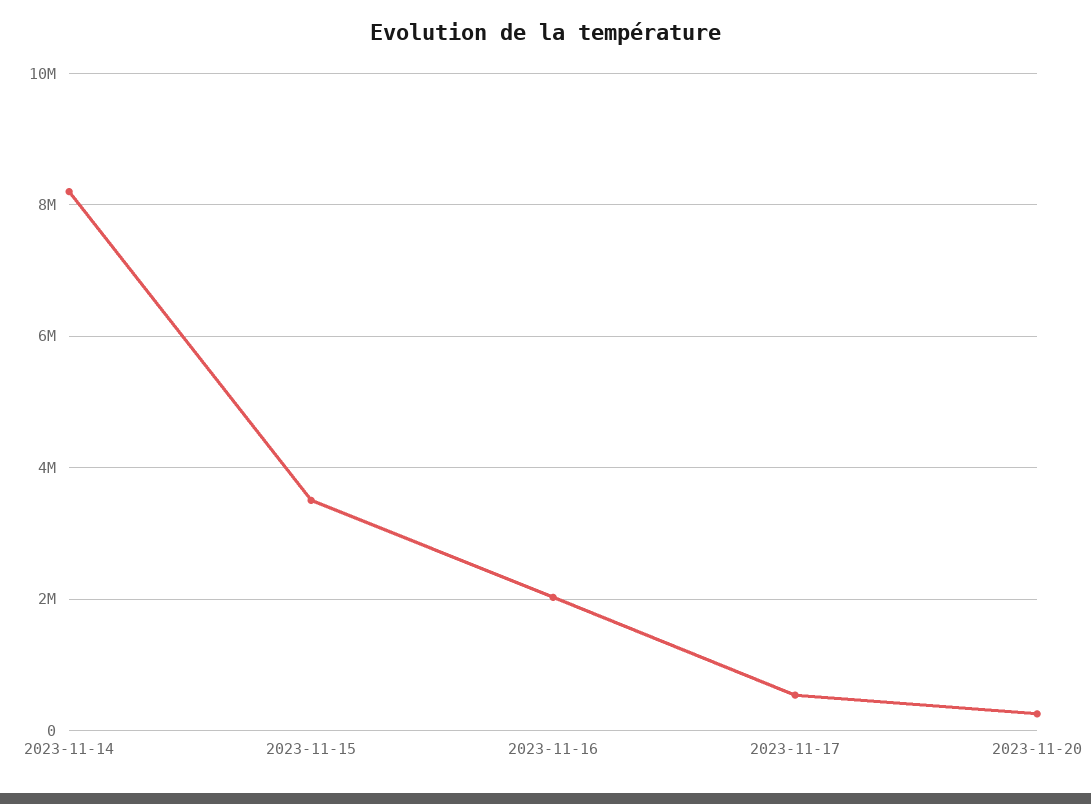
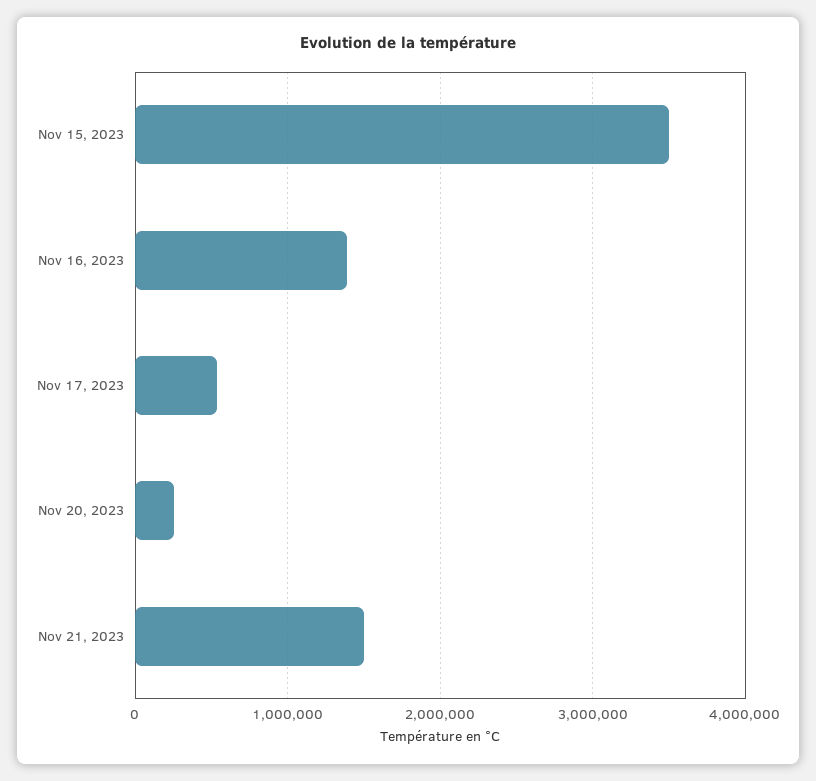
2023-11-14: 8200000 -> none
2023-11-16: 2000000 -> 1400000
Nov 21, 2023: none -> 1500000

